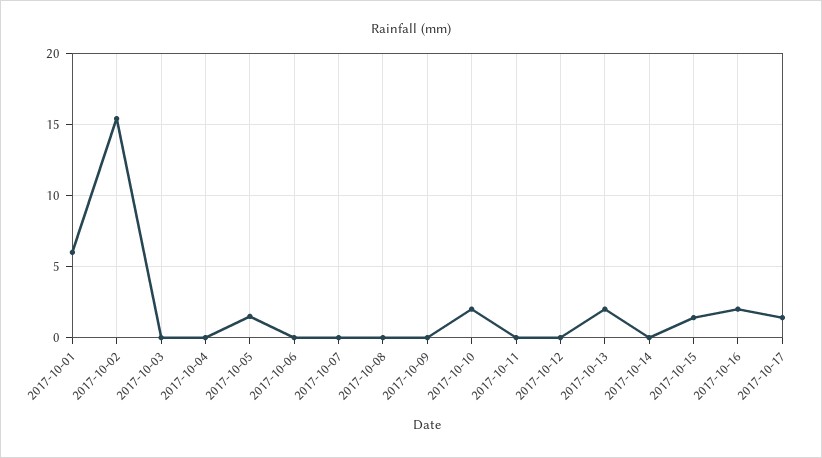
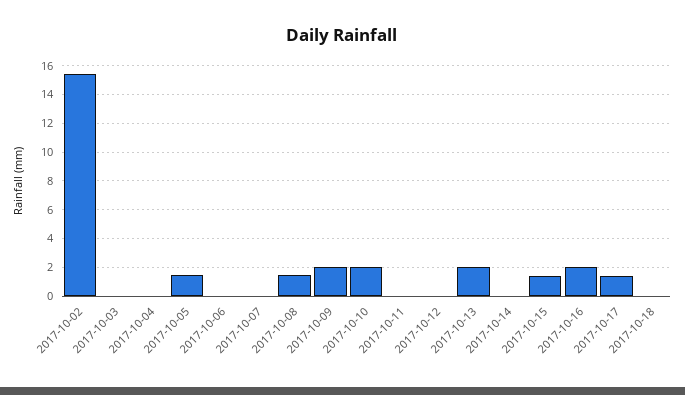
2017-10-01: 6 -> none
2017-10-08: 0 -> 1.5
2017-10-09: 0 -> 2
2017-10-18: none -> 0

